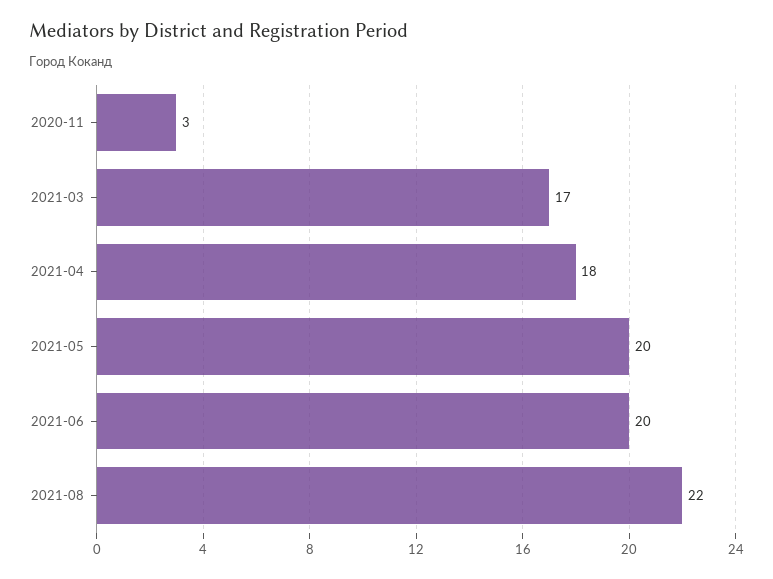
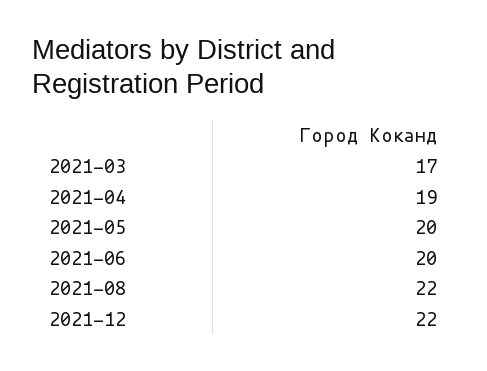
2020-11: 3 -> none
2021-04: 18 -> 19
2021-12: none -> 22

